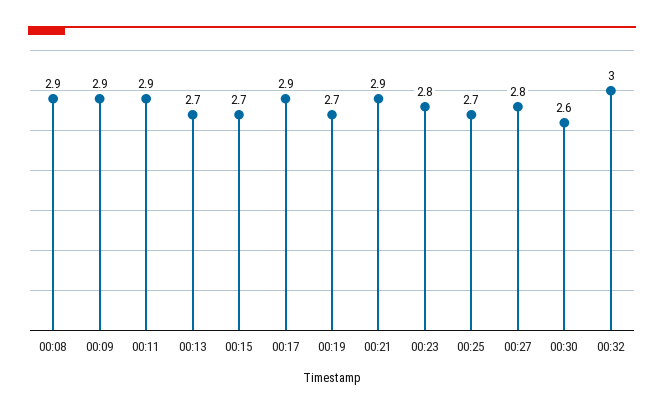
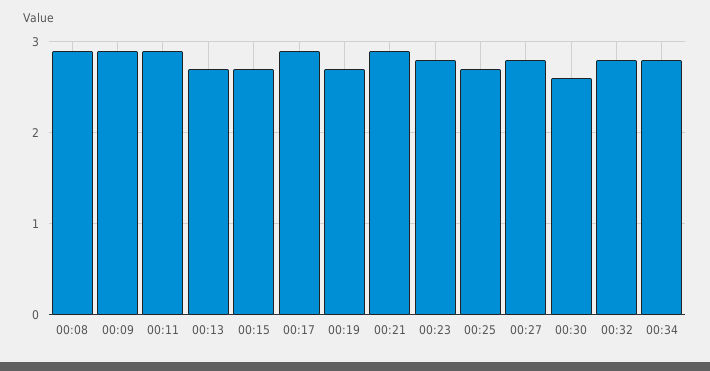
00:32: 3 -> 2.8
00:34: none -> 2.8

